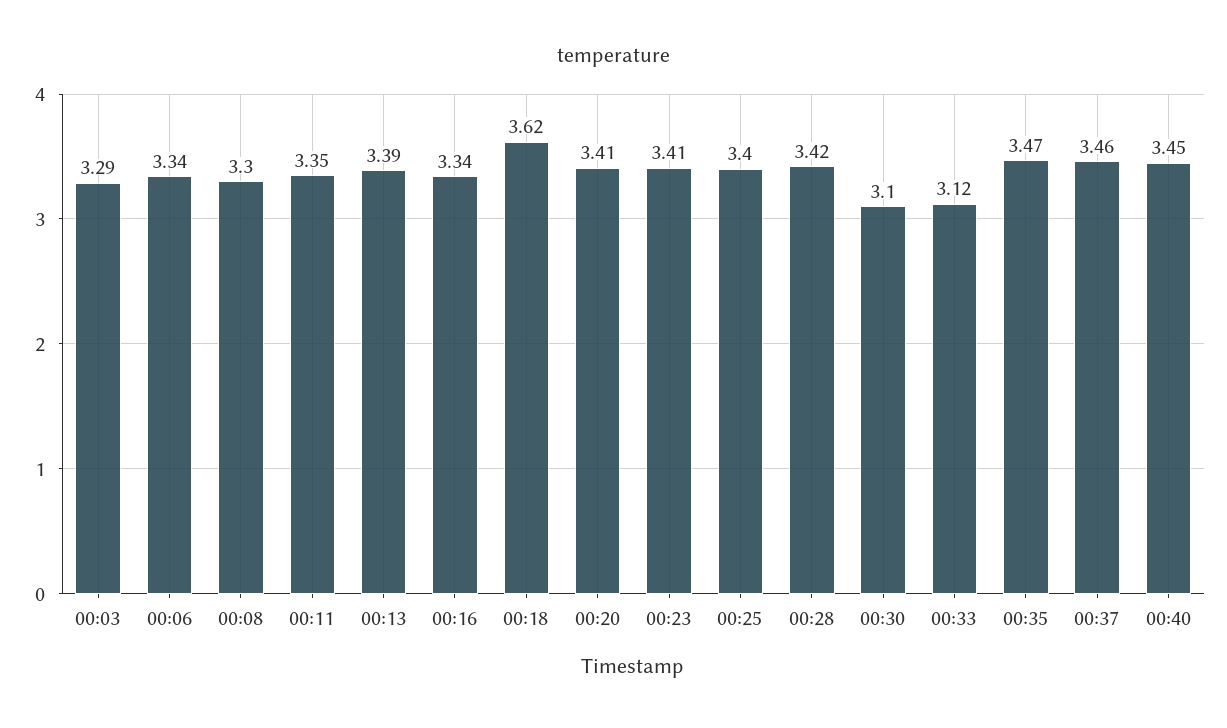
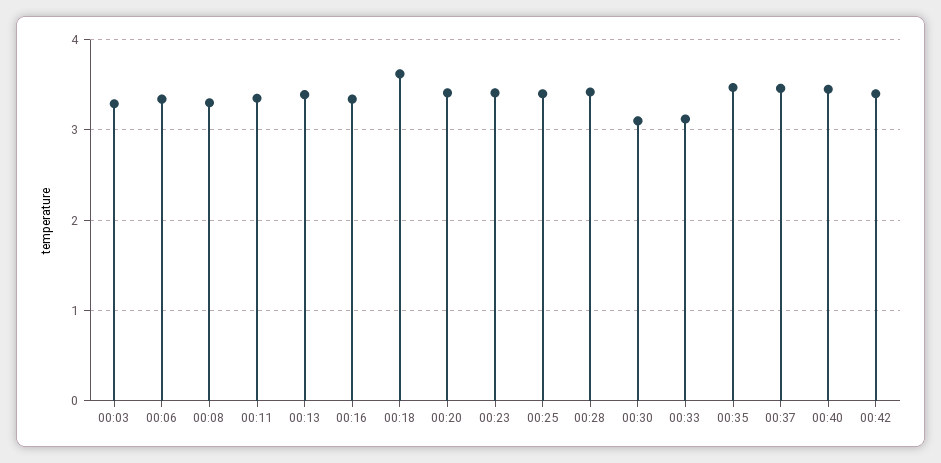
00:42: none -> 3.4

